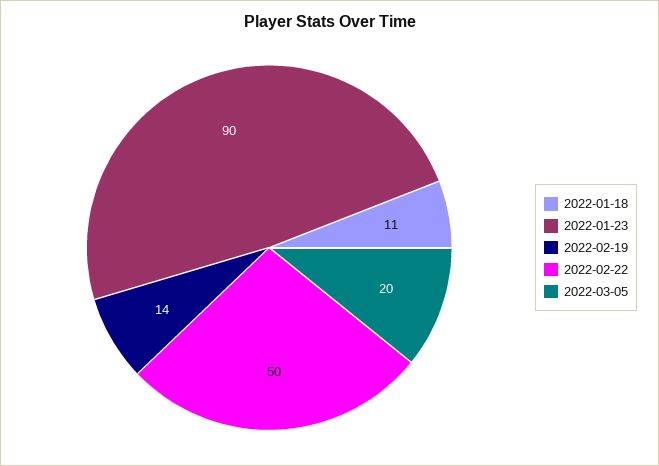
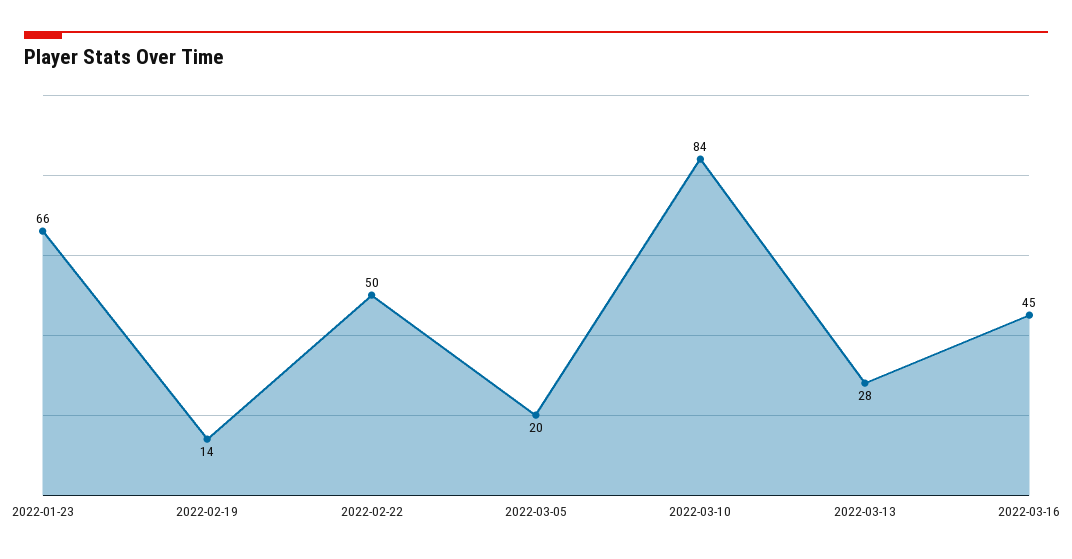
2022-01-18: 11 -> none
2022-01-23: 90 -> 66
2022-03-10: none -> 84
2022-03-13: none -> 28
2022-03-16: none -> 45

